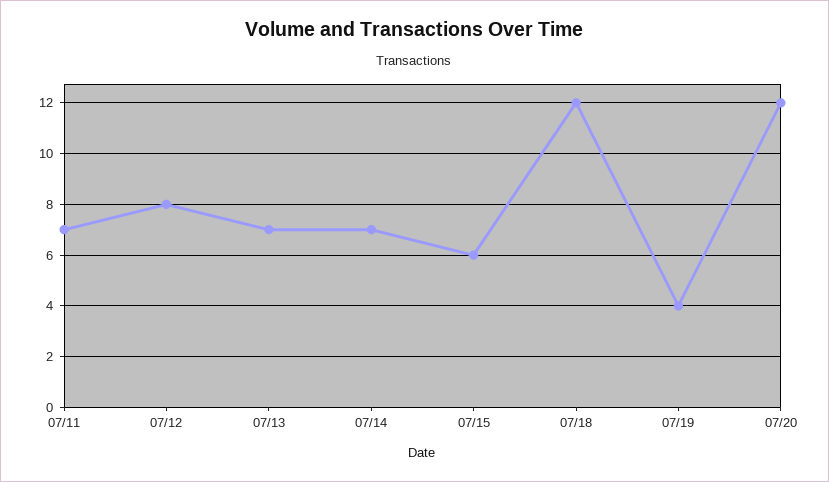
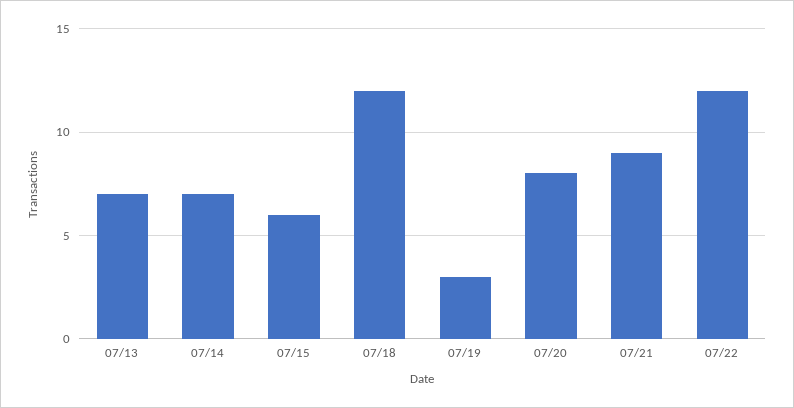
07/11: 7 -> none
07/12: 8 -> none
07/19: 4 -> 3
07/20: 12 -> 8
07/21: none -> 9
07/22: none -> 12

